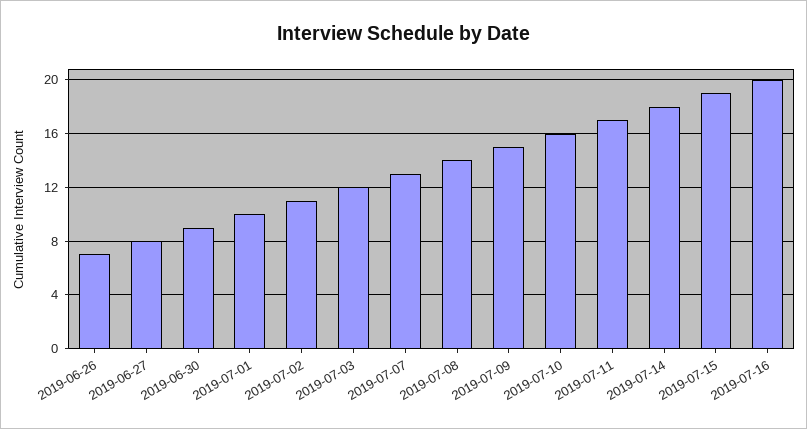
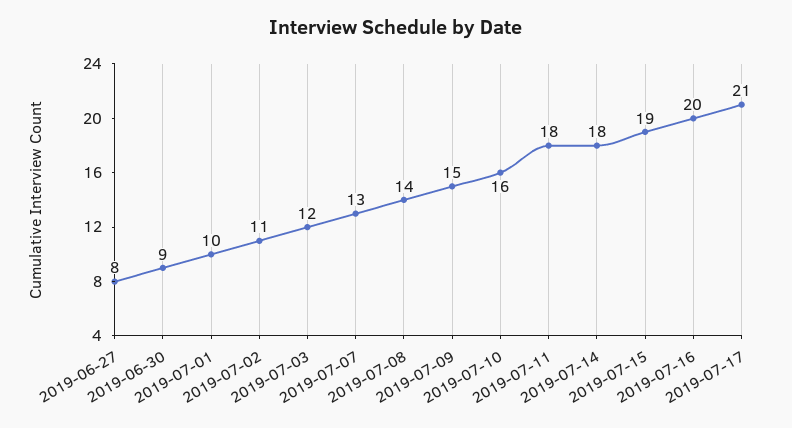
2019-06-26: 7 -> none
2019-07-11: 17 -> 18
2019-07-17: none -> 21

